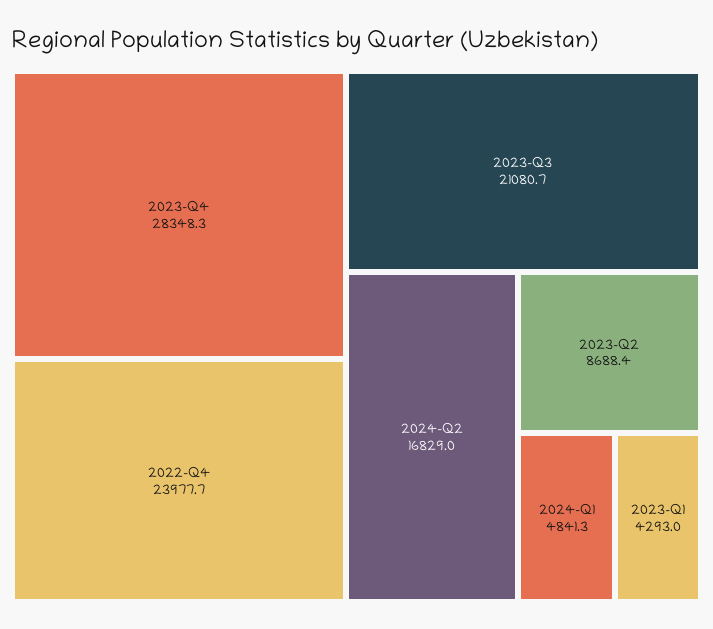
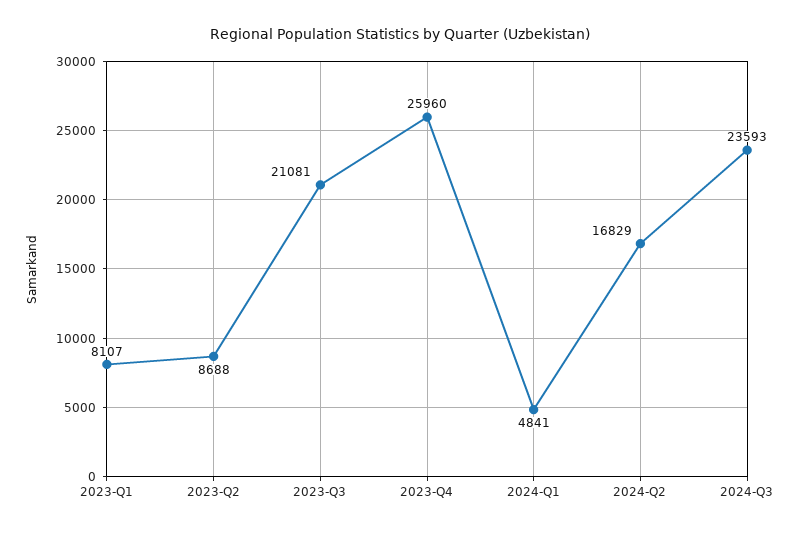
2023-Q4: 28348.3 -> 25960
2022-Q4: 23977.7 -> none
2023-Q1: 4293 -> 8107
2024-Q3: none -> 23593

